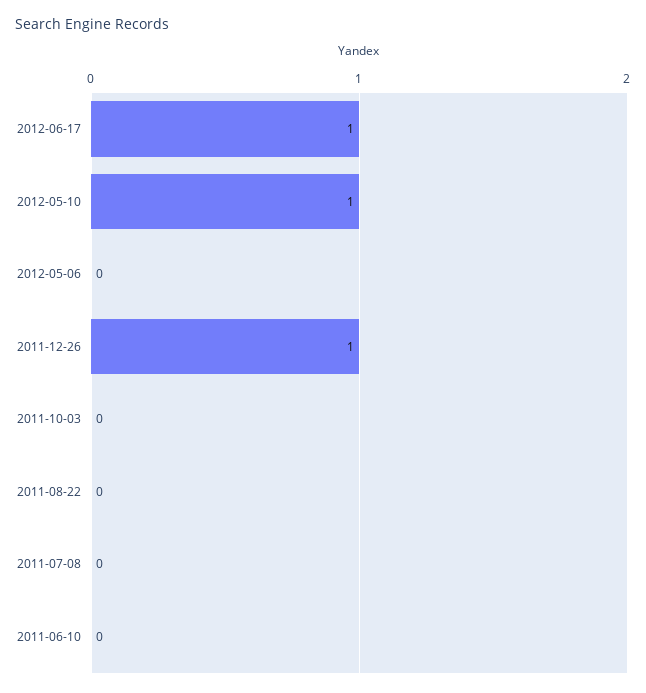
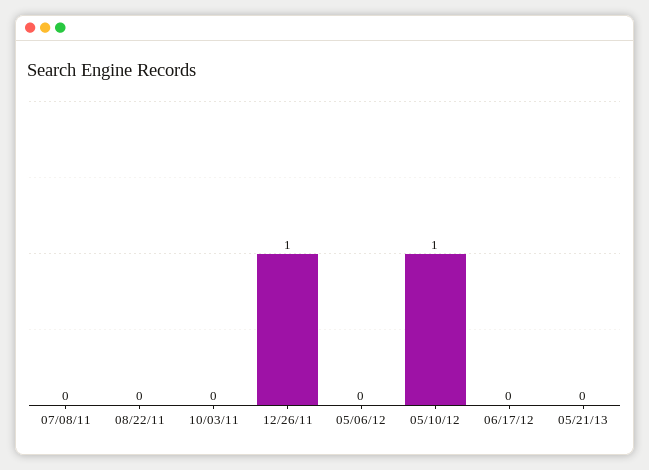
2012-06-17: 1 -> 0
2011-06-10: 0 -> none
05/21/13: none -> 0

